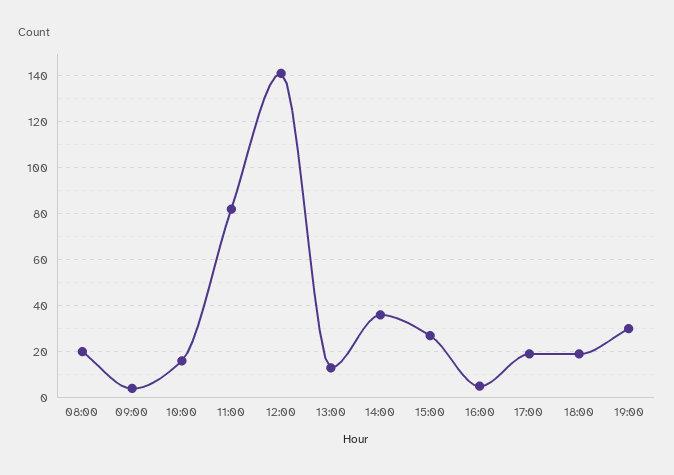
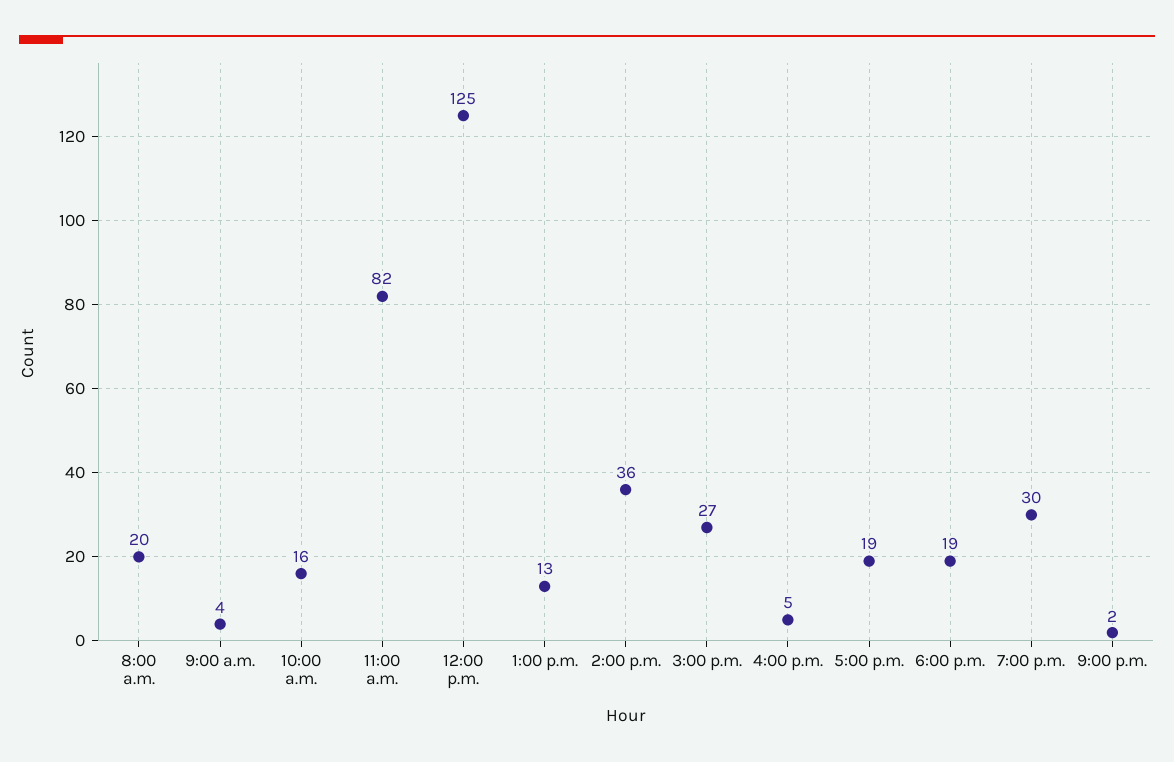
12:00: 140 -> 125
9:00 p.m.: none -> 2

